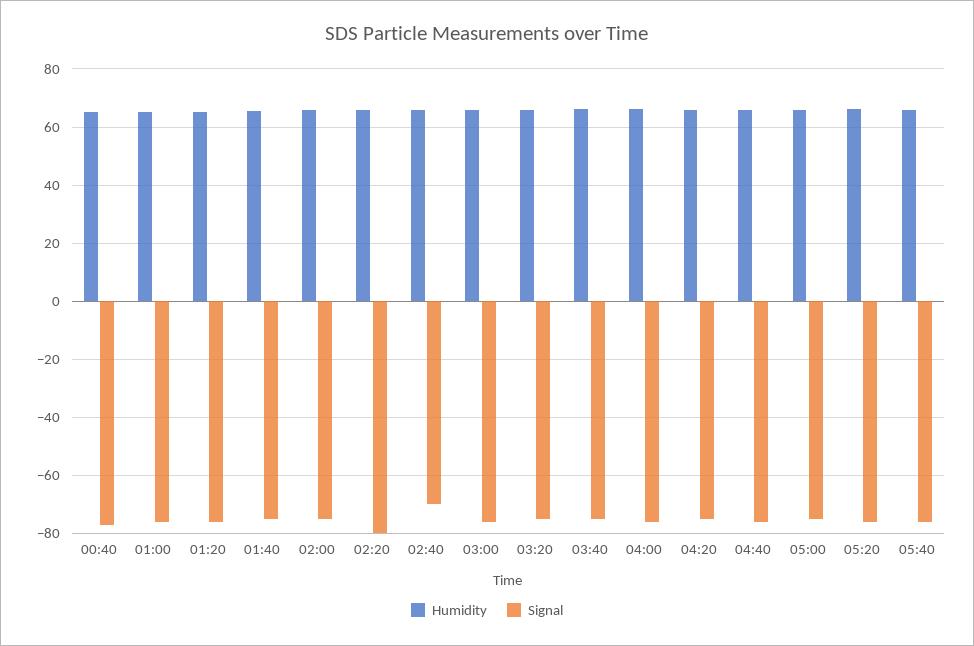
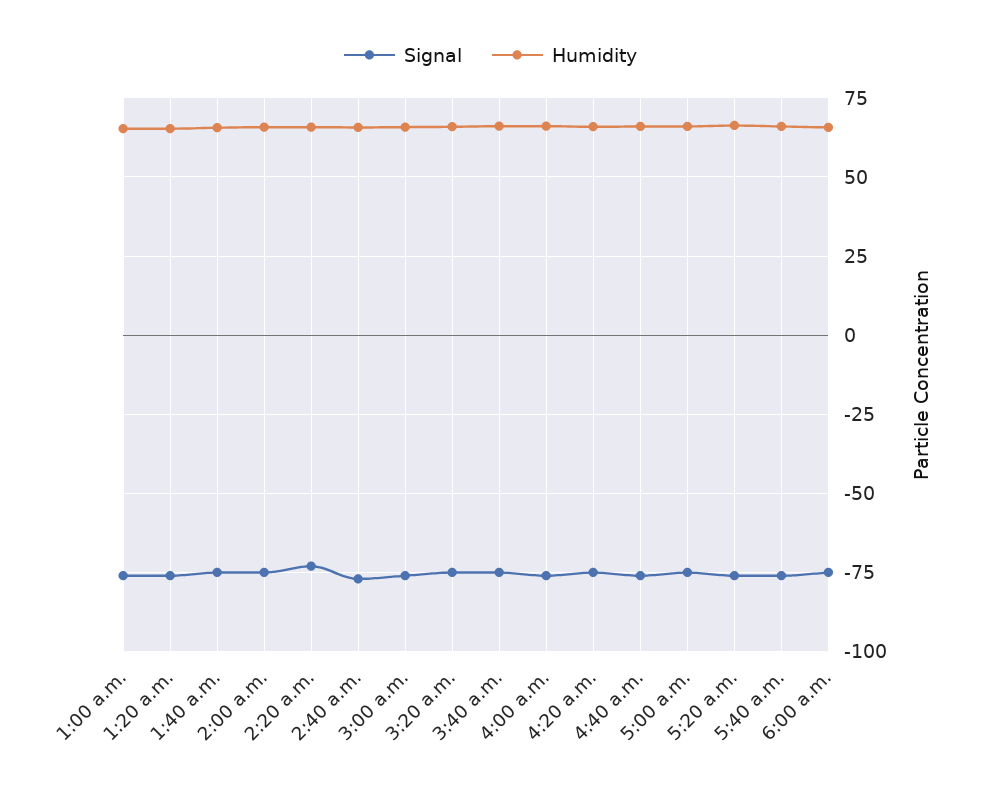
Humidity, 00:40: 65 -> none
Signal, 00:40: -77.5 -> none
Signal, 02:20: -80 -> -72.5
Signal, 02:40: -70 -> -77.5
Signal, 6:00 a.m.: none -> -75
Humidity, 6:00 a.m.: none -> 65

